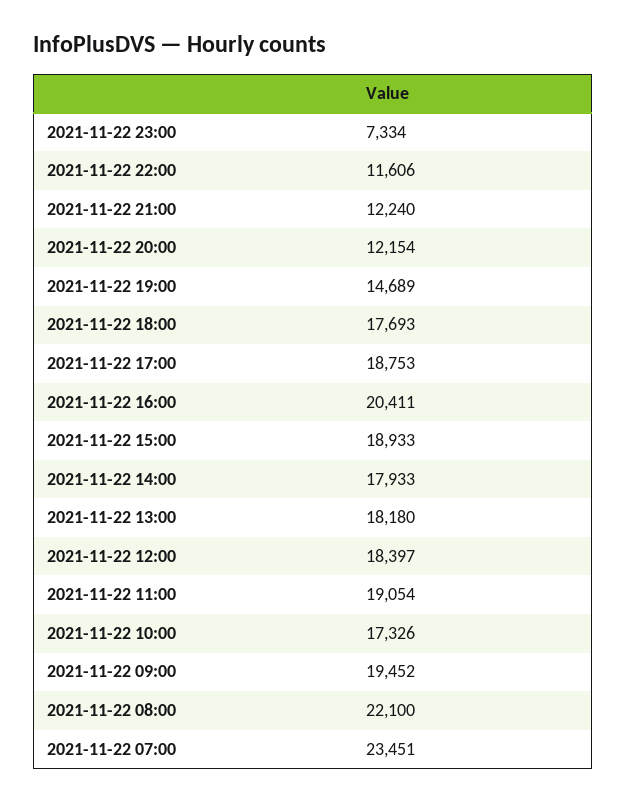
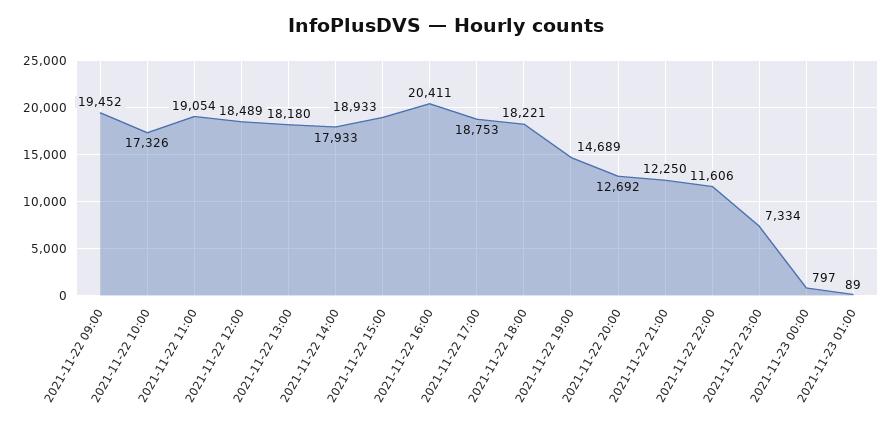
2021-11-22 21:00: 12240 -> 12250
2021-11-22 20:00: 12154 -> 12692
2021-11-22 18:00: 17693 -> 18221
2021-11-22 12:00: 18397 -> 18489
2021-11-22 08:00: 22100 -> none
2021-11-22 07:00: 23451 -> none
2021-11-23 00:00: none -> 797
2021-11-23 01:00: none -> 89

